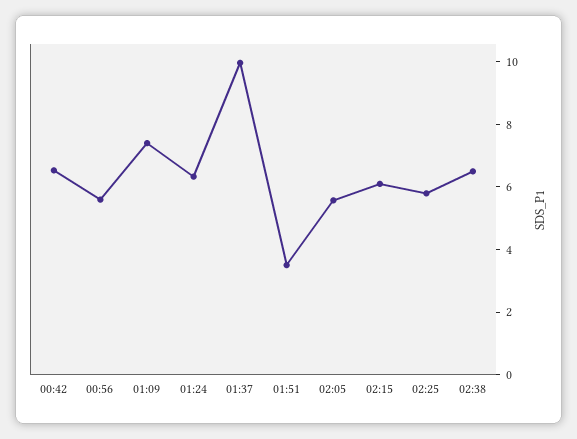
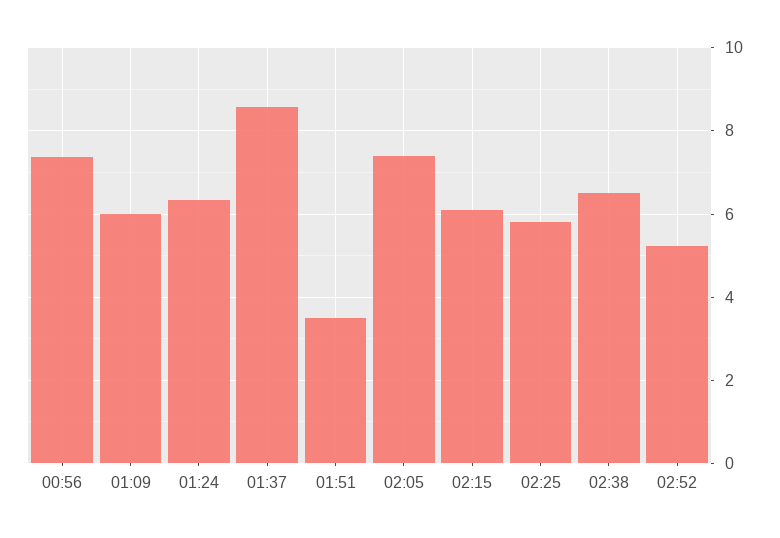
00:42: 6.5 -> none
00:56: 5.5 -> 7.4
01:09: 7.5 -> 6
01:37: 10 -> 8.6
02:05: 5.5 -> 7.4
02:52: none -> 5.2

